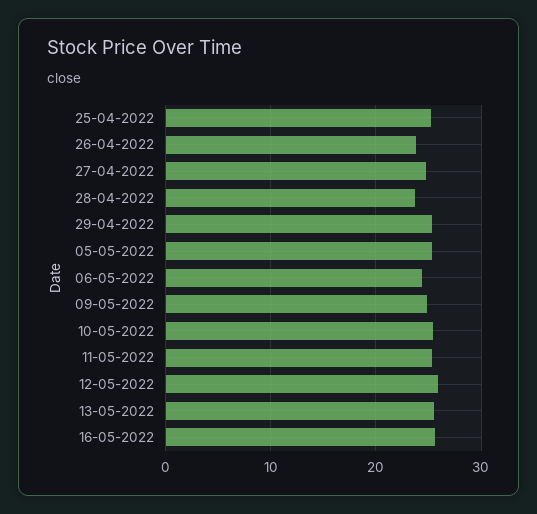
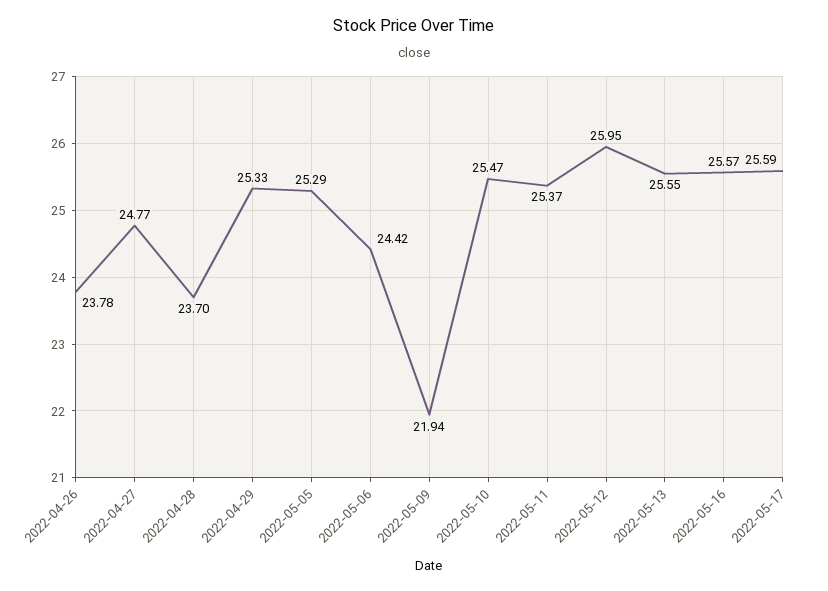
25-04-2022: 25 -> none
09-05-2022: 25 -> 21.94
2022-05-17: none -> 25.59

